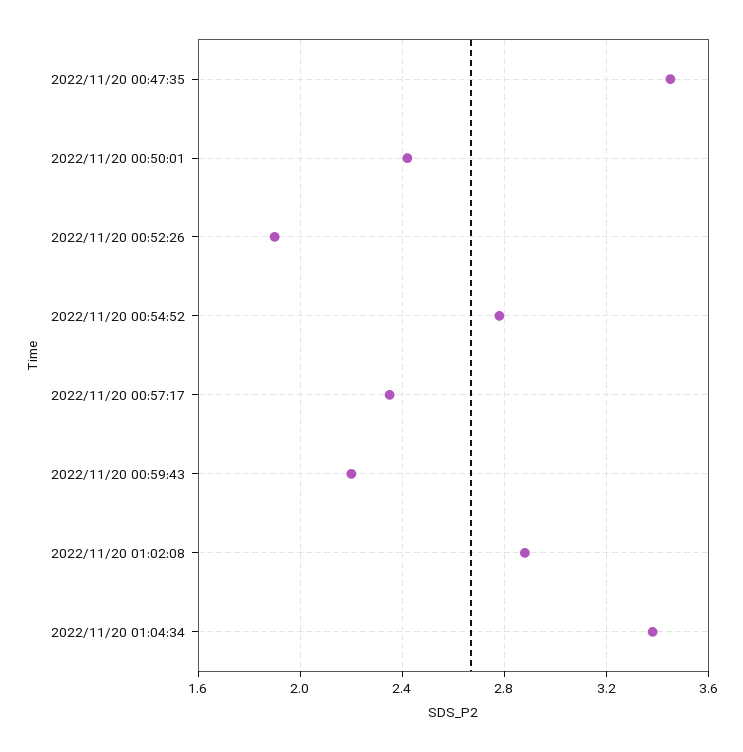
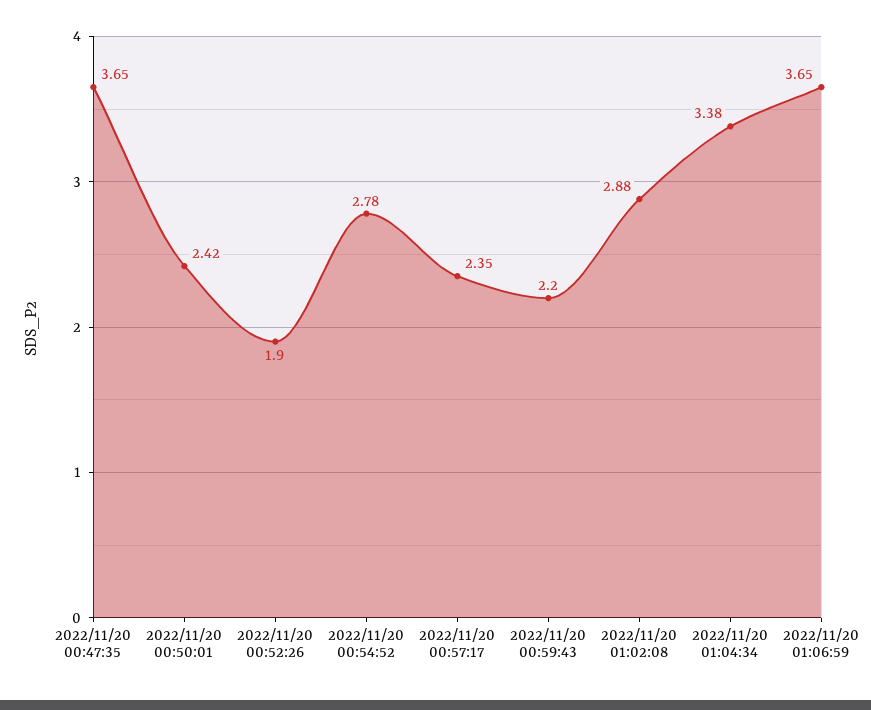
2022/11/20 00:47:35: 3.45 -> 3.65
2022/11/20 01:06:59: none -> 3.65

